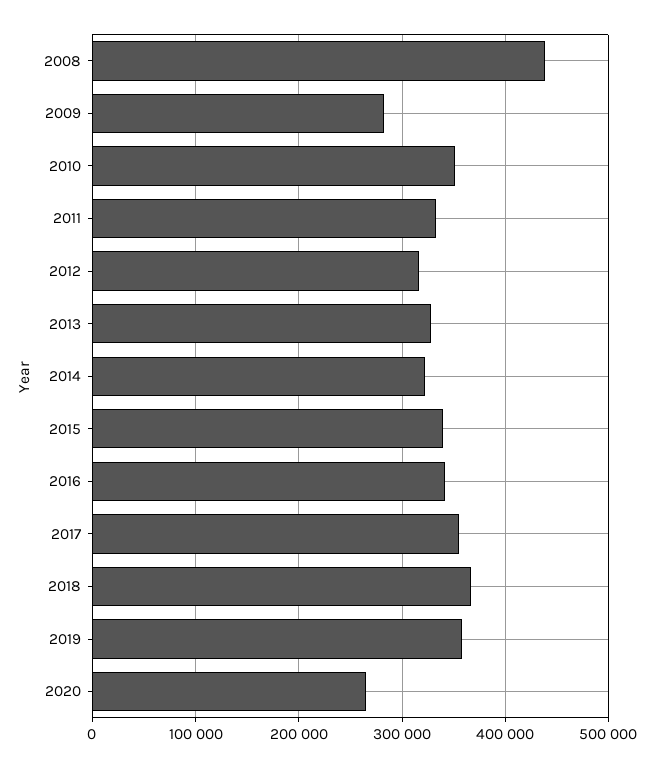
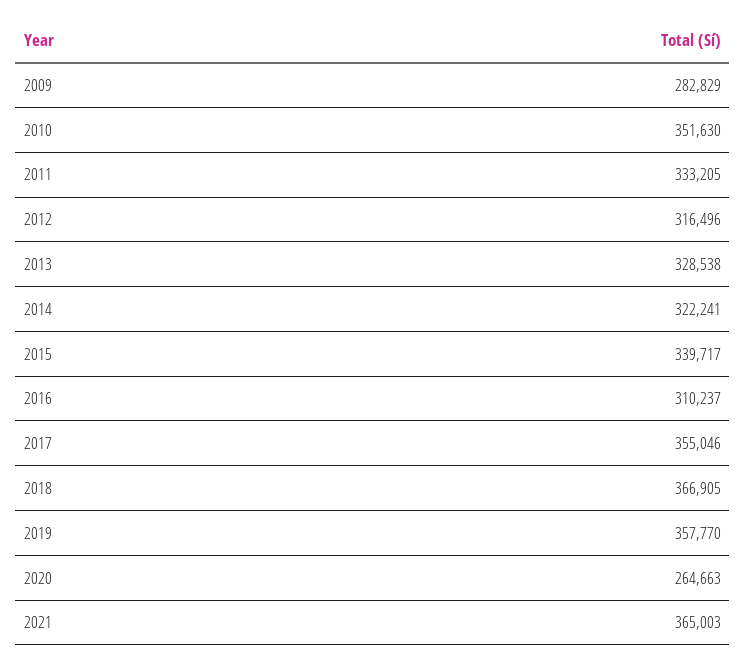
2008: 440000 -> none
2016: 340000 -> 310237
2021: none -> 365003

